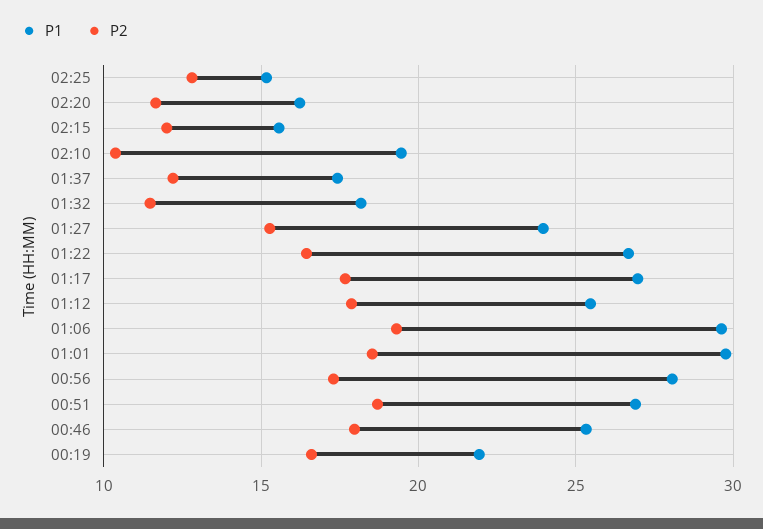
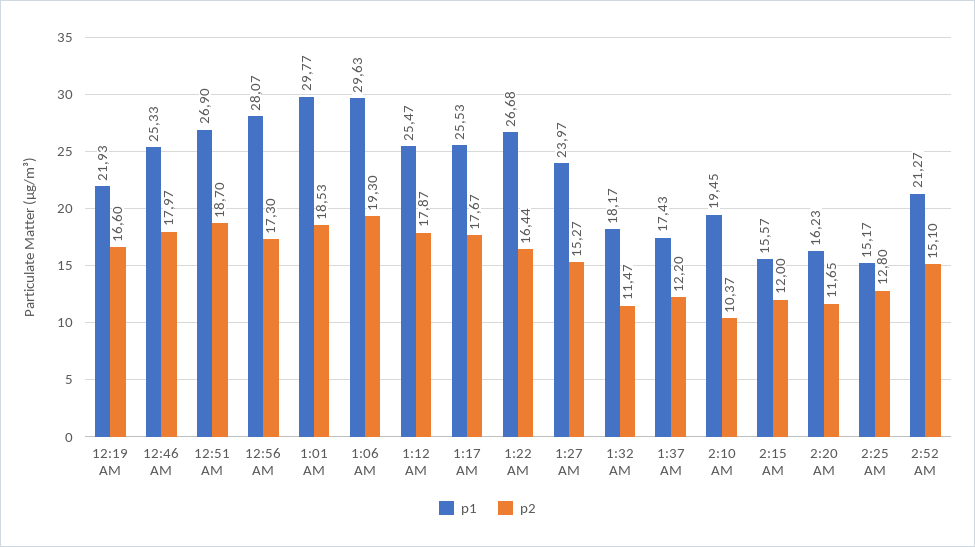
P1, 01:17: 27 -> 25.53
P1, 2:52 AM: none -> 21.27
P2, 2:52 AM: none -> 15.1

